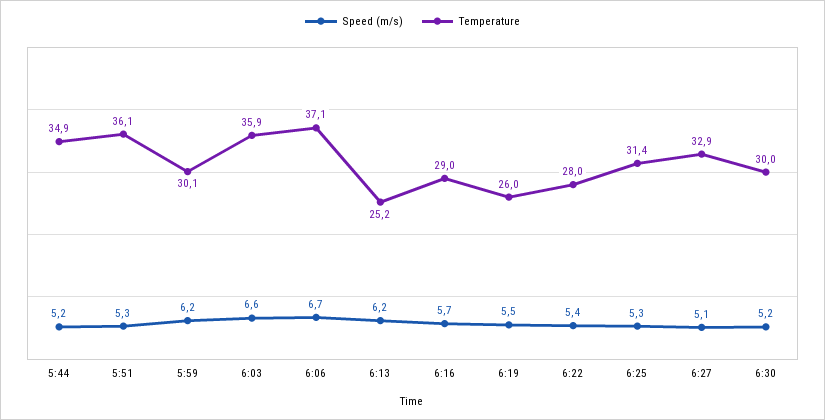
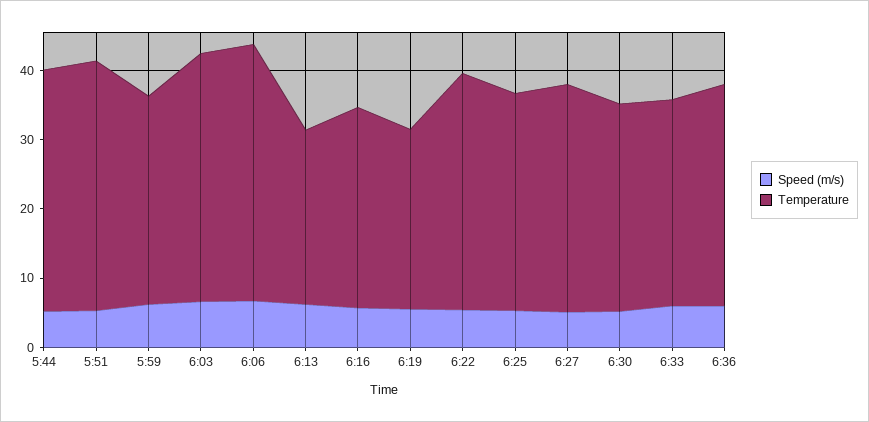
Temperature, 6:22: 28 -> 34
Speed (m/s), 6:33: none -> 6
Temperature, 6:33: none -> 30
Speed (m/s), 6:36: none -> 6
Temperature, 6:36: none -> 32

